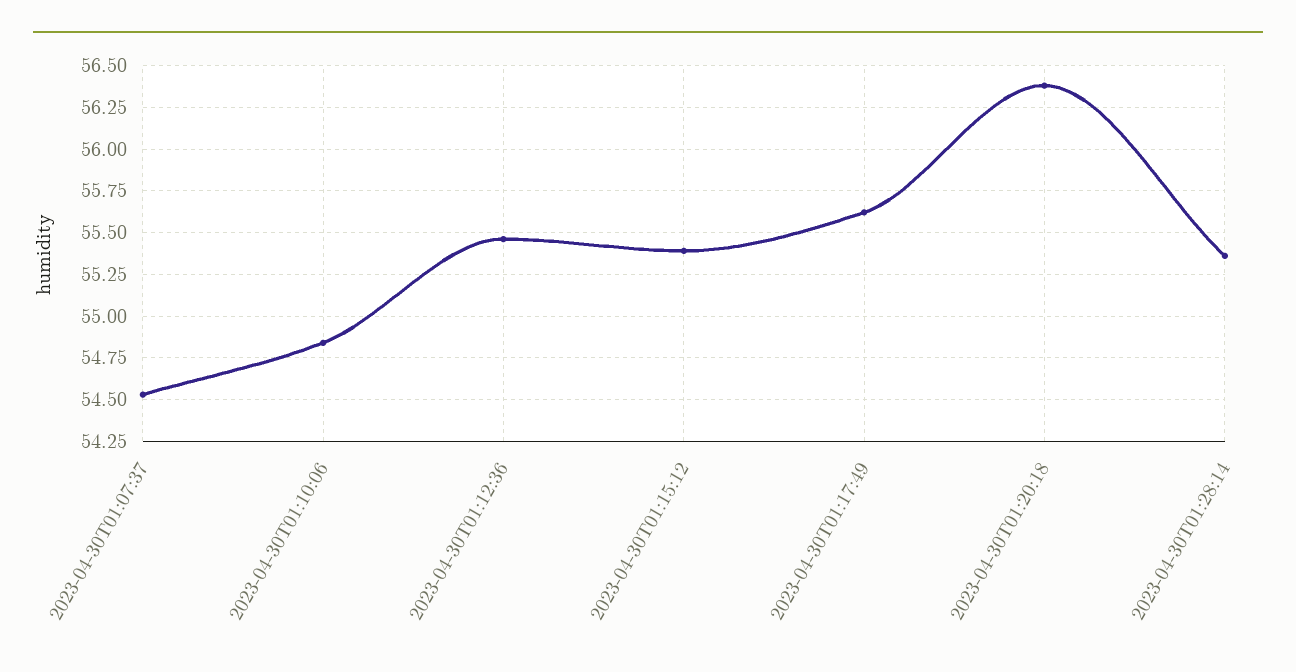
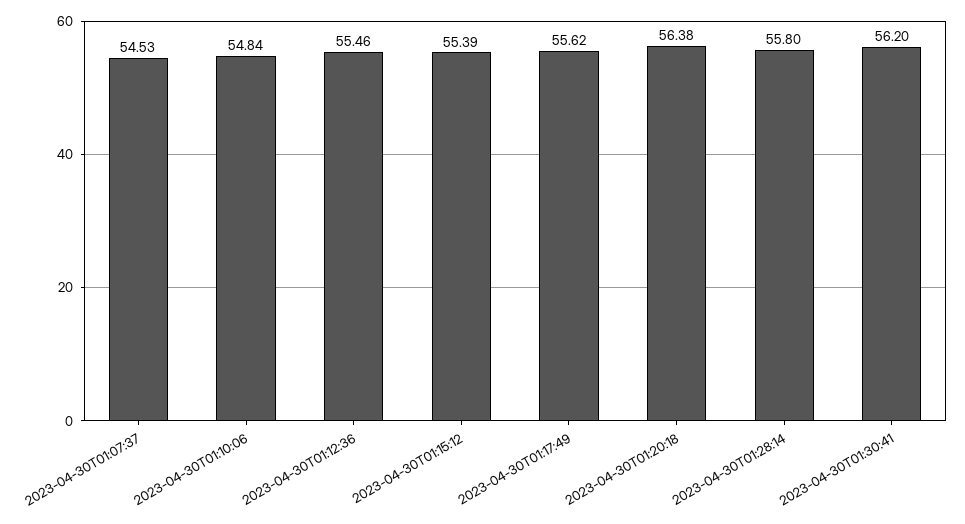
2023-04-30T01:28:14: 55.35 -> 55.8
2023-04-30T01:30:41: none -> 56.2

